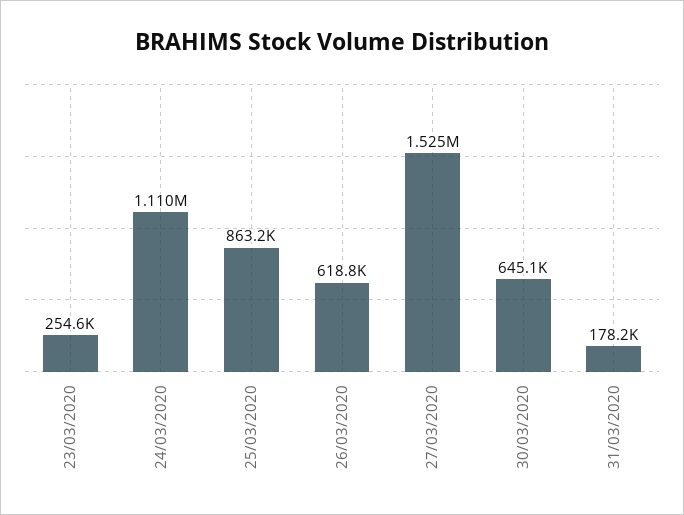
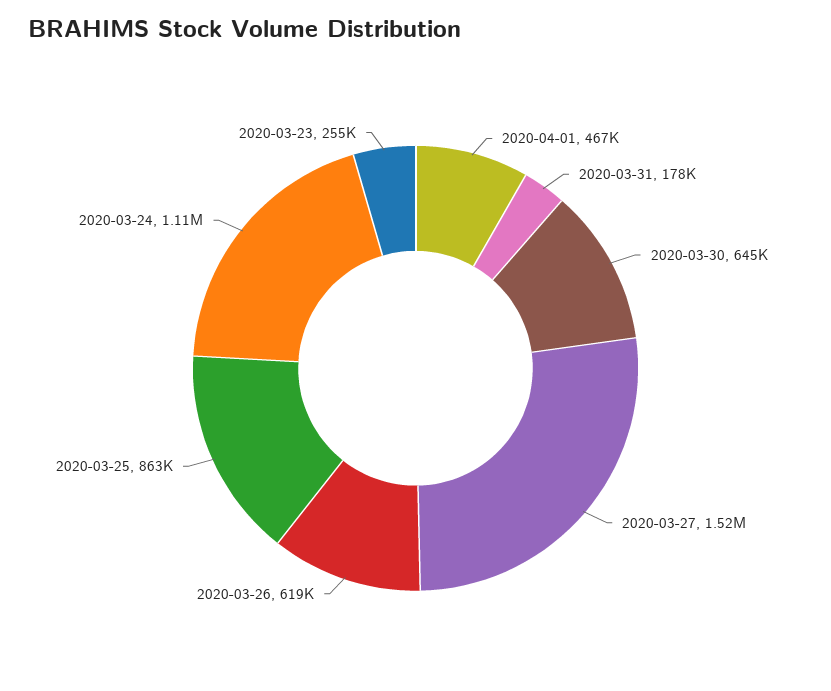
2020-04-01: none -> 467000

